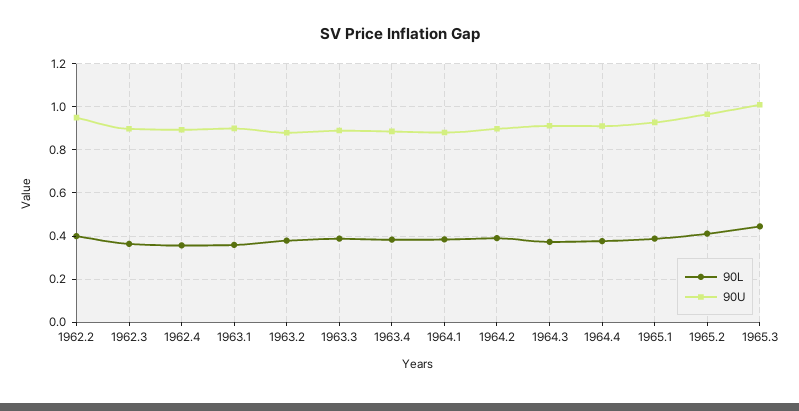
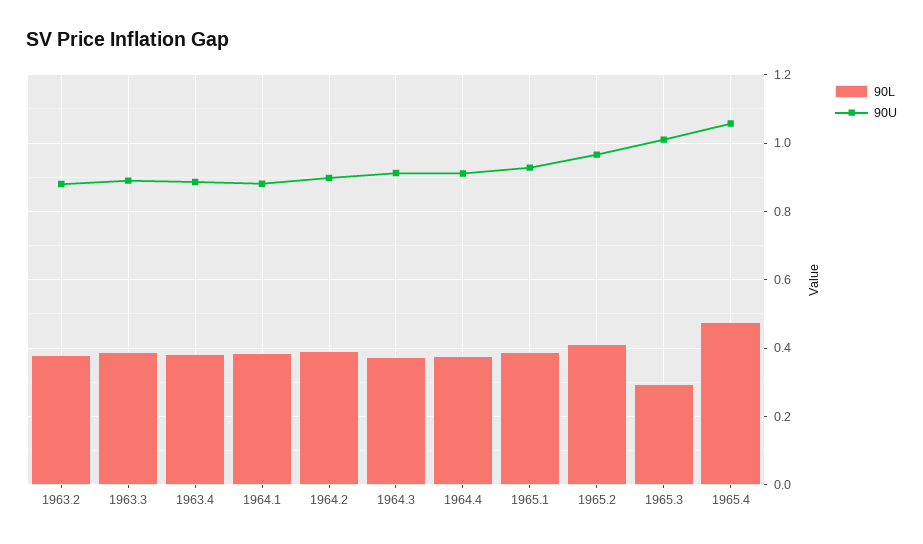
90L, 1962.2: 0.4 -> none
90U, 1962.2: 0.95 -> none
90L, 1962.3: 0.35 -> none
90U, 1962.3: 0.9 -> none
90L, 1962.4: 0.35 -> none
90U, 1962.4: 0.9 -> none
90L, 1963.1: 0.35 -> none
90U, 1963.1: 0.9 -> none
90L, 1965.3: 0.45 -> 0.3
90L, 1965.4: none -> 0.48
90U, 1965.4: none -> 1.06

